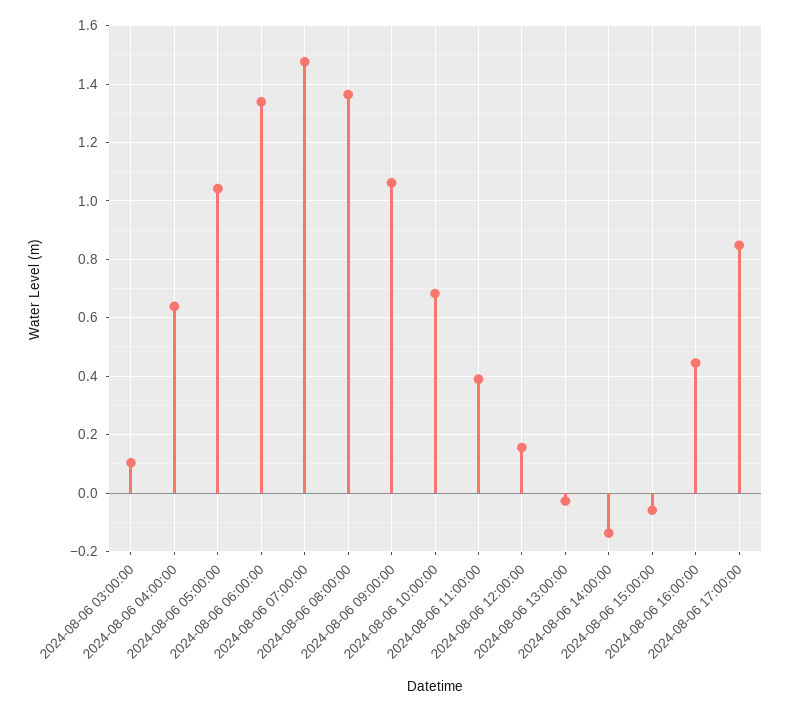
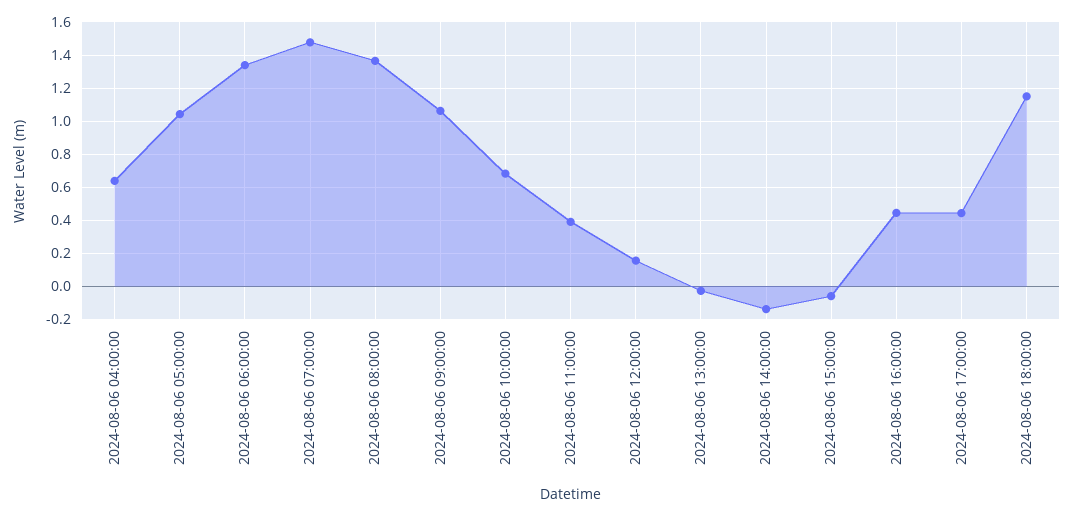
2024-08-06 03:00:00: 0.1 -> none
2024-08-06 17:00:00: 0.85 -> 0.45
2024-08-06 18:00:00: none -> 1.15

